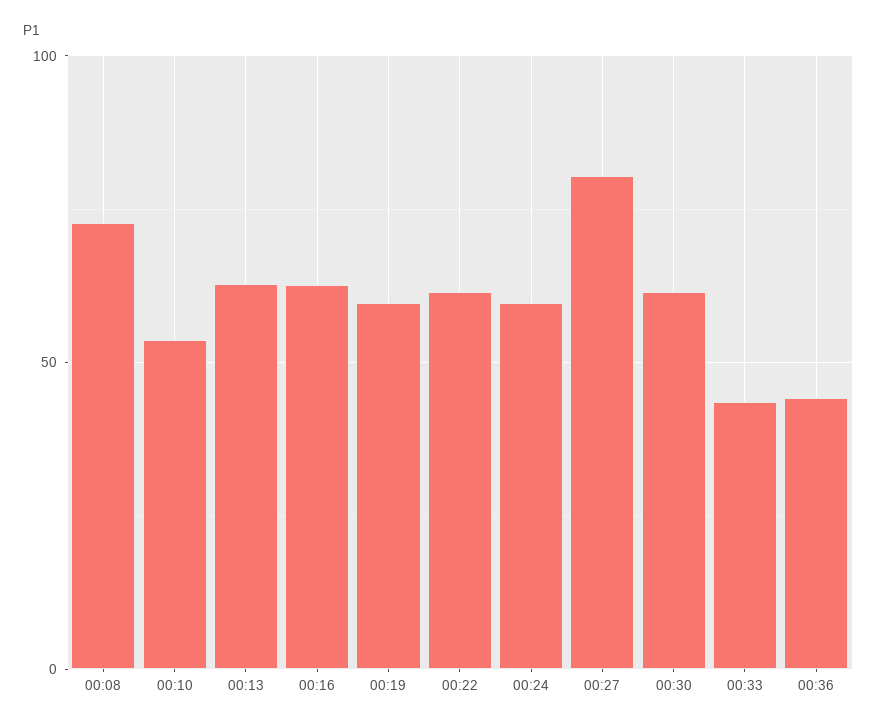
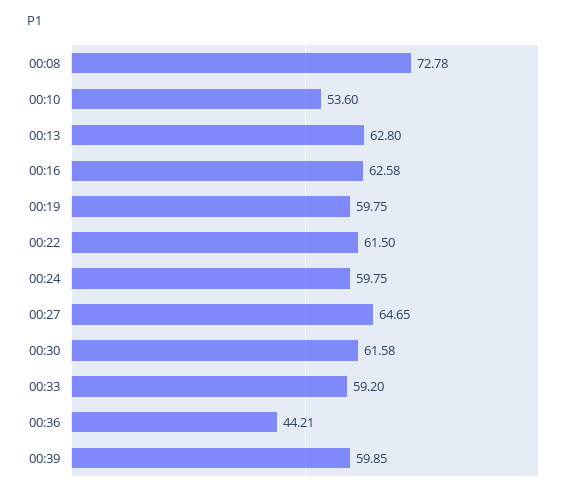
00:27: 80 -> 64.65
00:33: 45 -> 59.2
00:39: none -> 59.85

